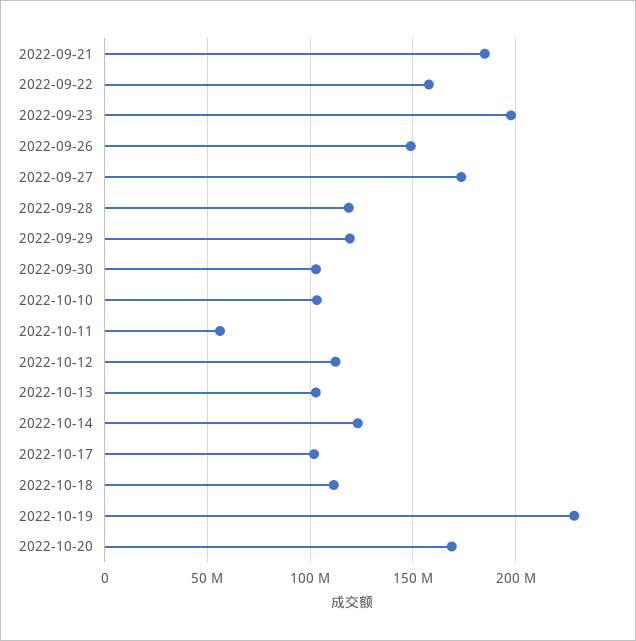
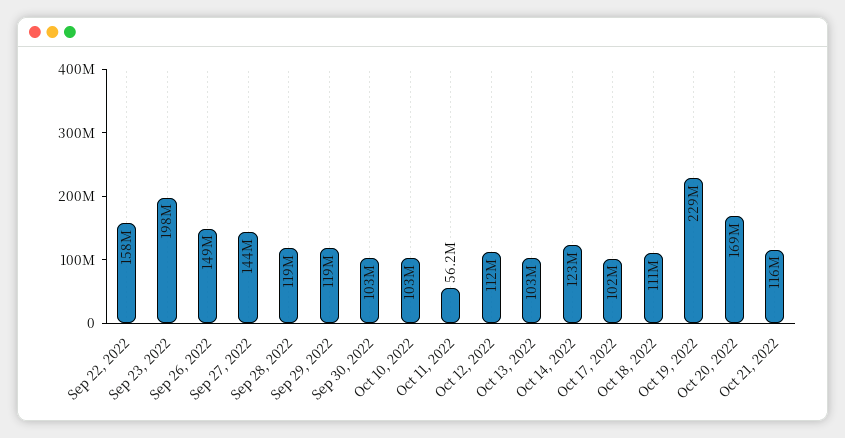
2022-09-21: 185000000 -> none
2022-09-27: 175000000 -> 144000000
Oct 21, 2022: none -> 116000000

